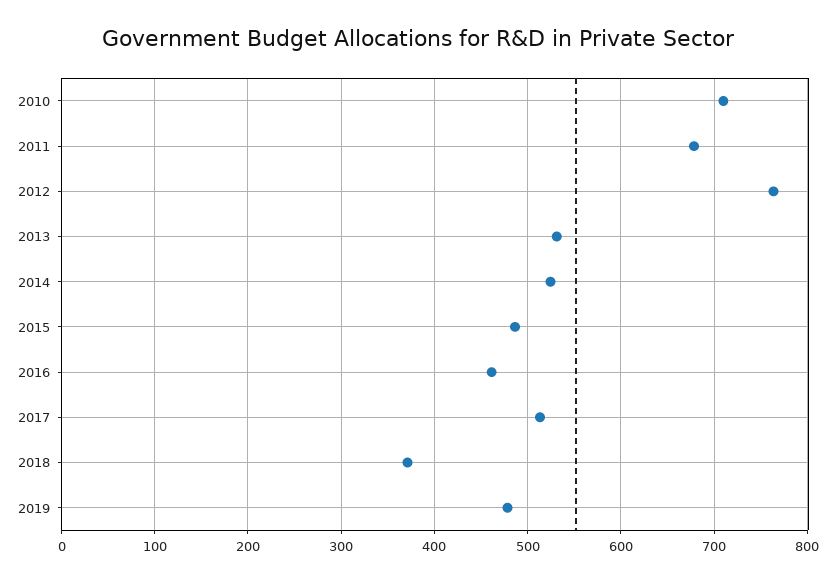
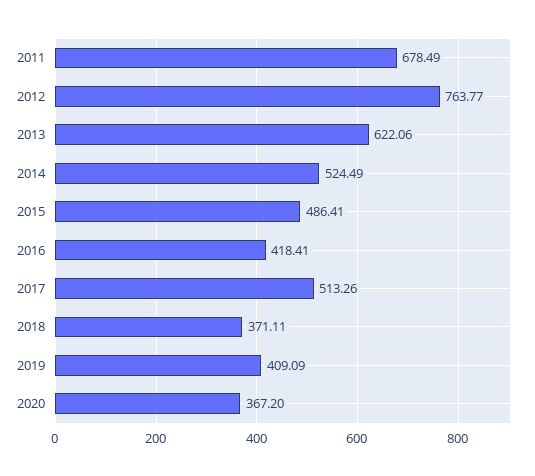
2010: 710 -> none
2013: 530 -> 622.06
2016: 460 -> 418.41
2019: 480 -> 409.09
2020: none -> 367.2

